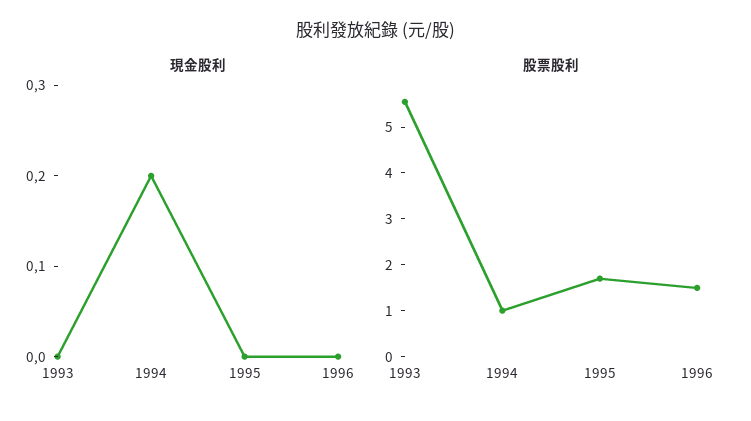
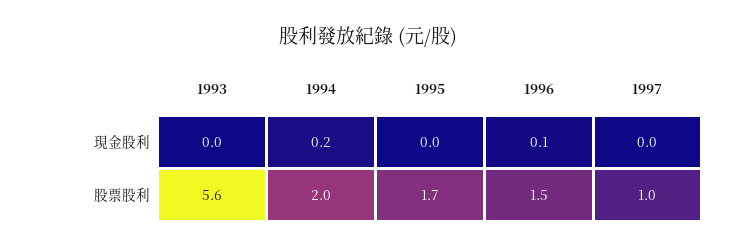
現金股利, 1996: 0 -> 0.1
股票股利, 1994: 1 -> 2
現金股利, 1997: none -> 0
股票股利, 1997: none -> 1

